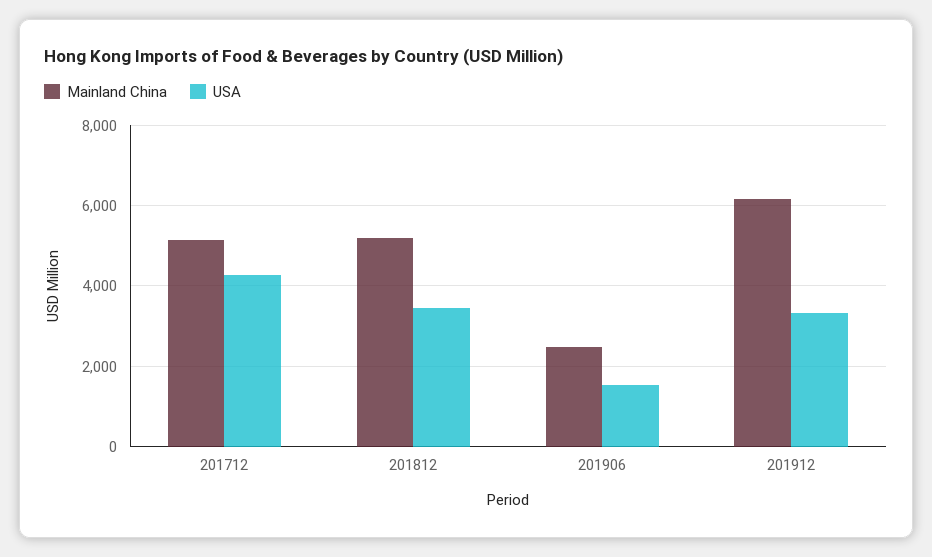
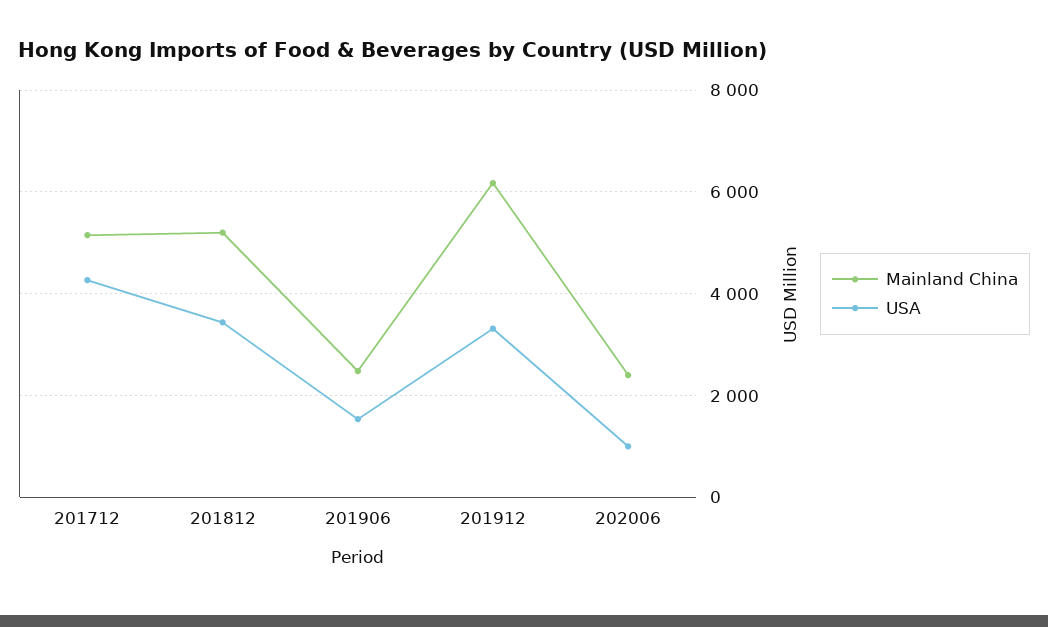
Mainland China, 202006: none -> 2400
USA, 202006: none -> 1000

